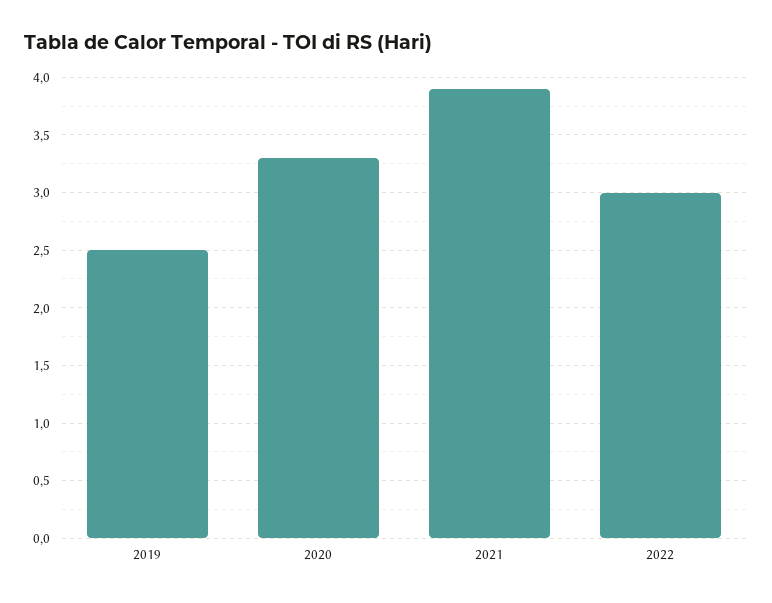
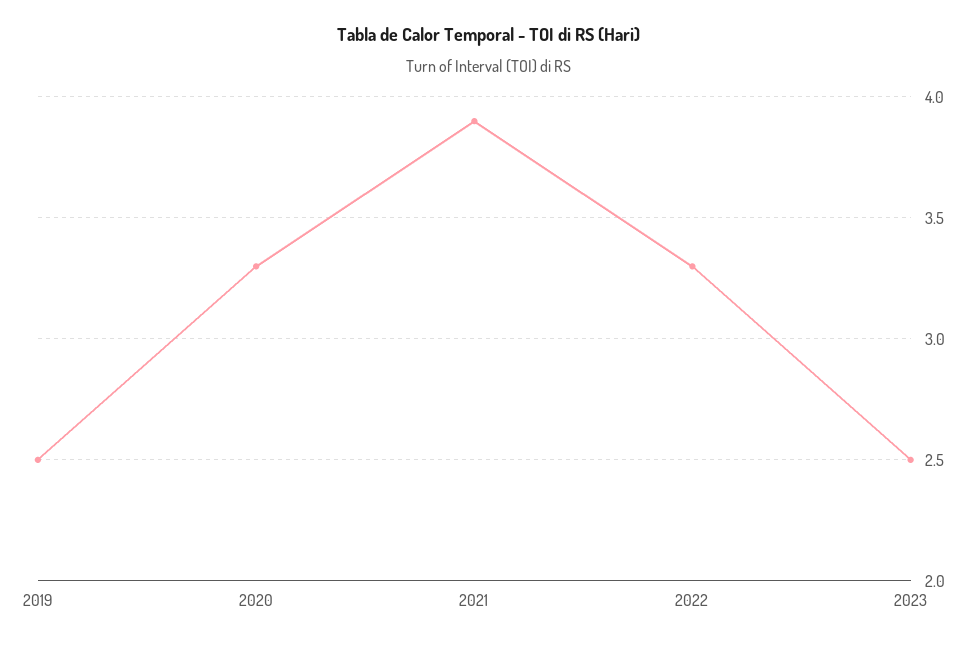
2022: 3 -> 3.3
2023: none -> 2.5

